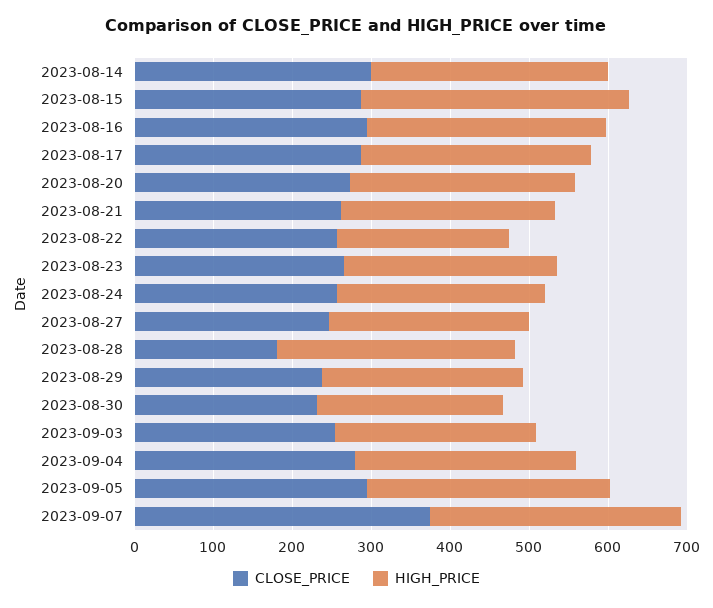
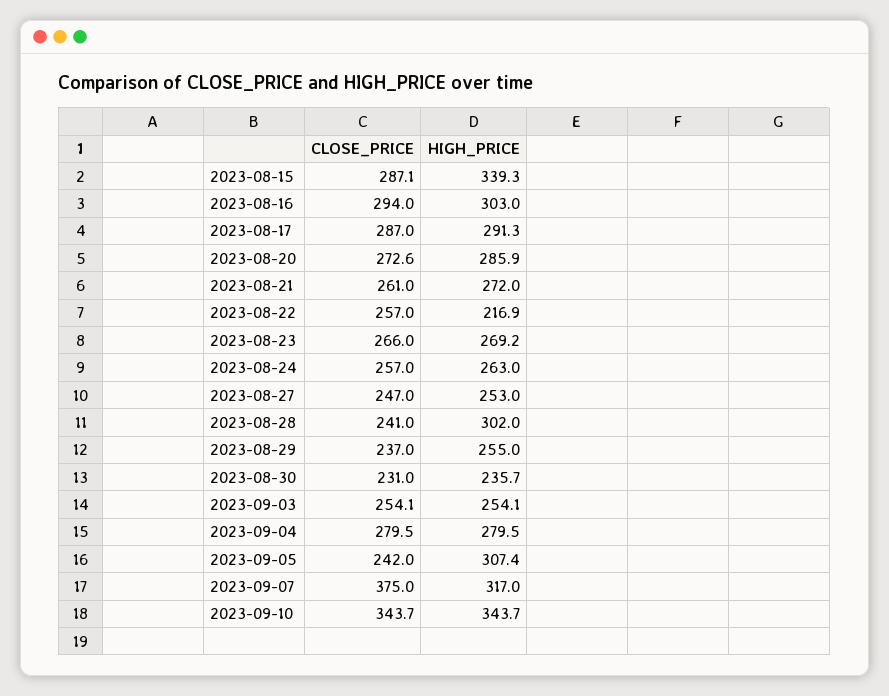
CLOSE_PRICE, 2023-08-14: 300 -> none
HIGH_PRICE, 2023-08-14: 300 -> none
CLOSE_PRICE, 2023-08-28: 180 -> 241
CLOSE_PRICE, 2023-09-05: 300 -> 242
CLOSE_PRICE, 2023-09-10: none -> 343.7
HIGH_PRICE, 2023-09-10: none -> 343.7

